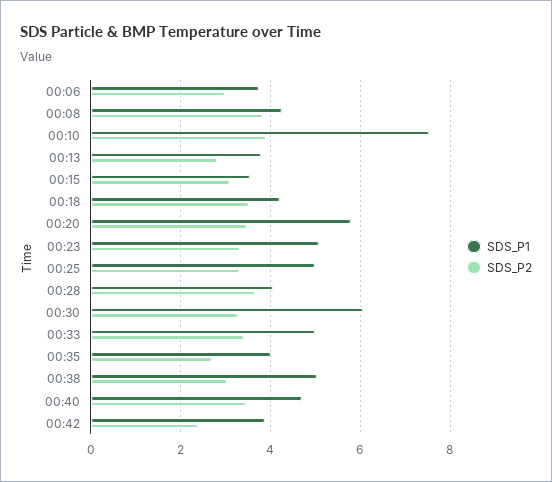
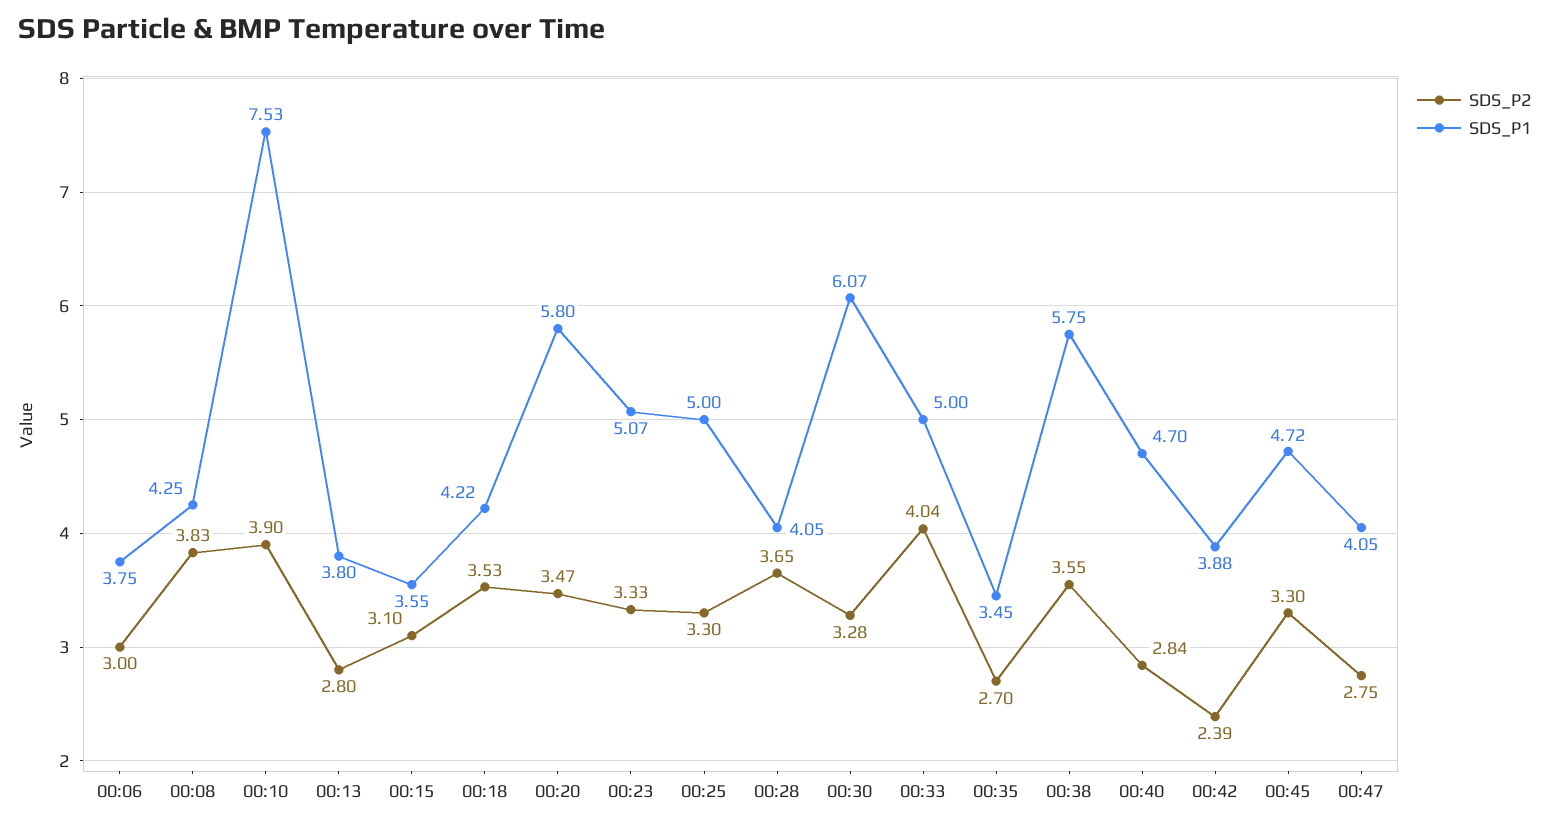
SDS_P2, 00:33: 3.4 -> 4.04
SDS_P1, 00:35: 4 -> 3.45
SDS_P1, 00:38: 5 -> 5.75
SDS_P2, 00:38: 3 -> 3.55
SDS_P2, 00:40: 3.4 -> 2.84
SDS_P2, 00:45: none -> 3.3
SDS_P1, 00:45: none -> 4.72
SDS_P2, 00:47: none -> 2.75
SDS_P1, 00:47: none -> 4.05

